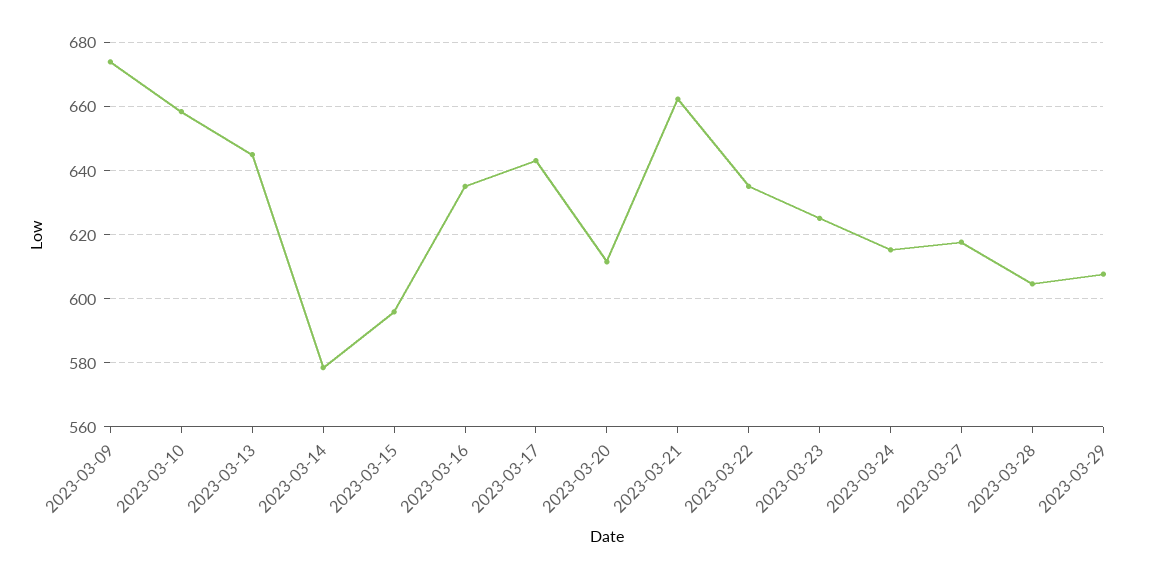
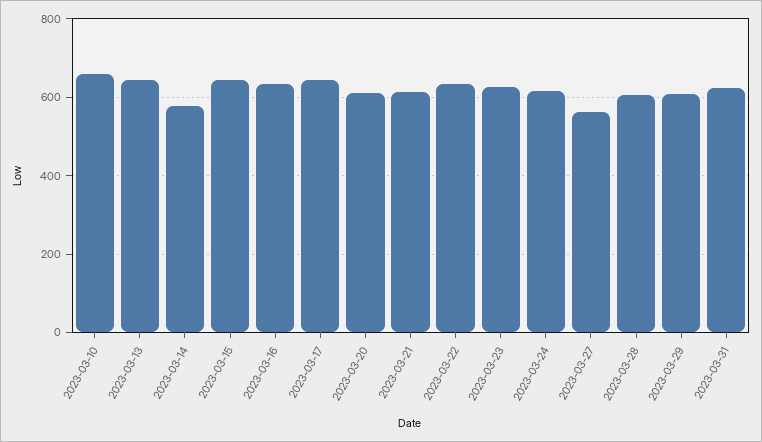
2023-03-09: 674 -> none
2023-03-15: 596 -> 640
2023-03-21: 662 -> 620
2023-03-27: 618 -> 560
2023-03-31: none -> 620

